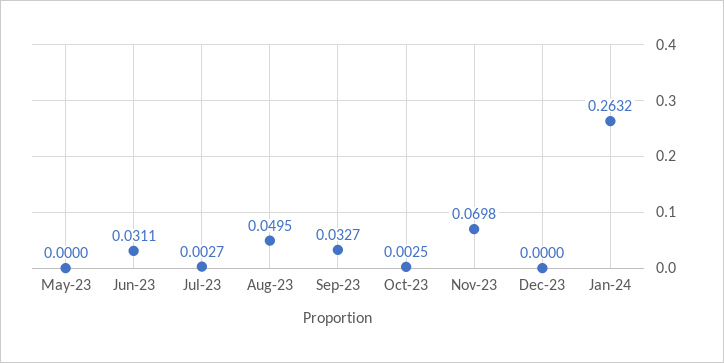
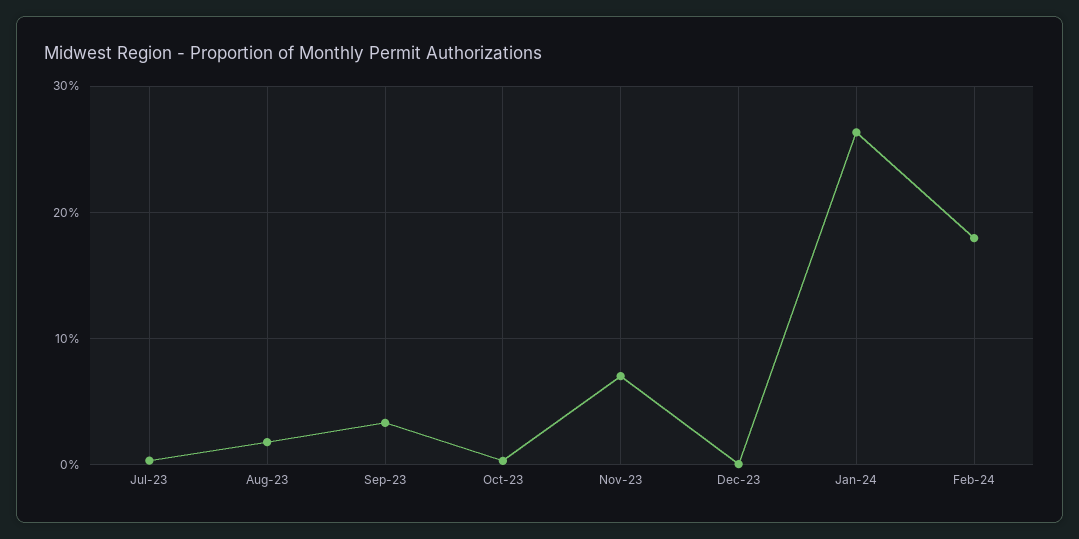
May-23: 0 -> none
Jun-23: 0.0311 -> none
Aug-23: 0.0495 -> 0.02
Feb-24: none -> 0.18

